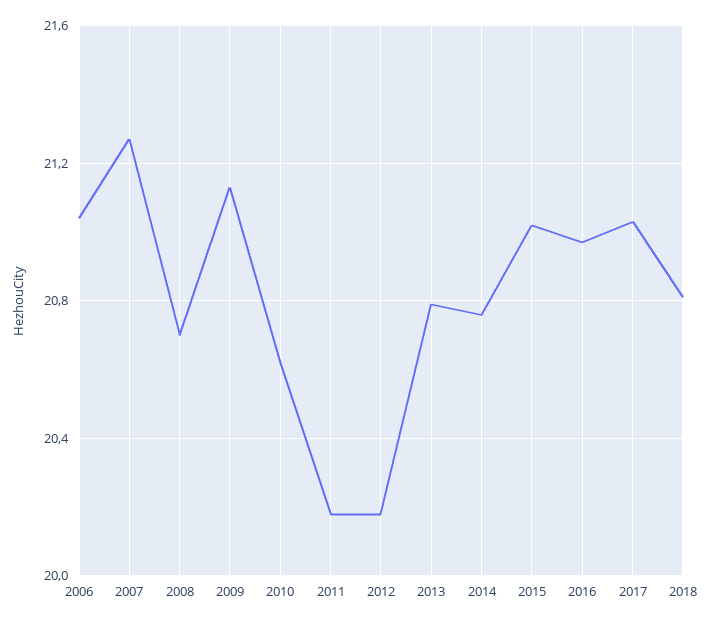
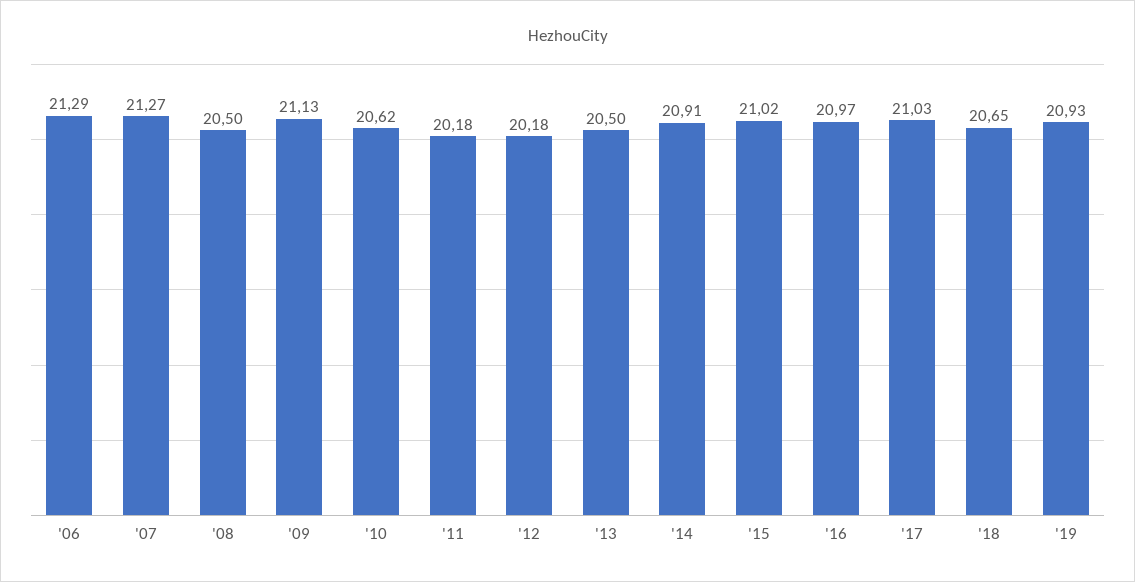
2006: 21.05 -> 21.29
2008: 20.7 -> 20.5
2013: 20.8 -> 20.5
2014: 20.75 -> 20.91
2018: 20.8 -> 20.65
'19: none -> 20.93

